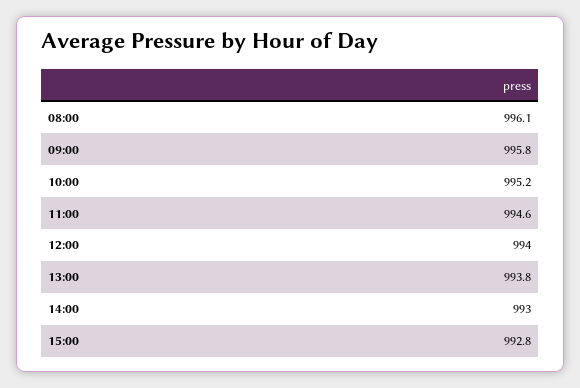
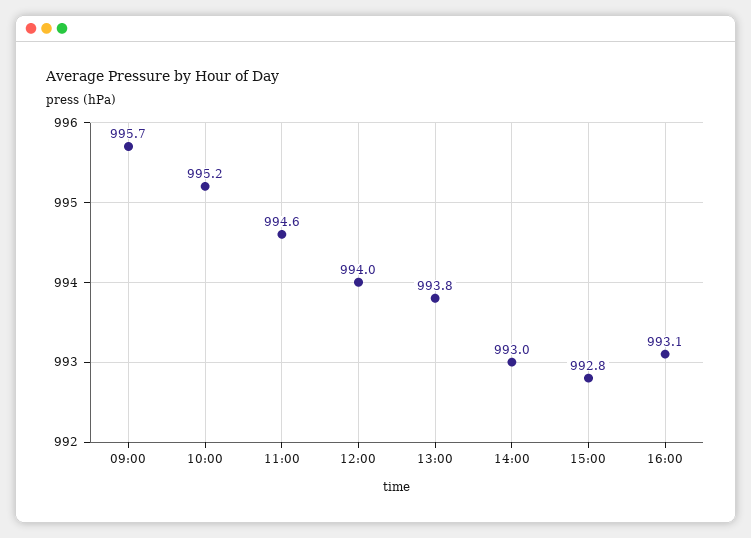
08:00: 996.1 -> none
09:00: 995.8 -> 995.7
16:00: none -> 993.1

